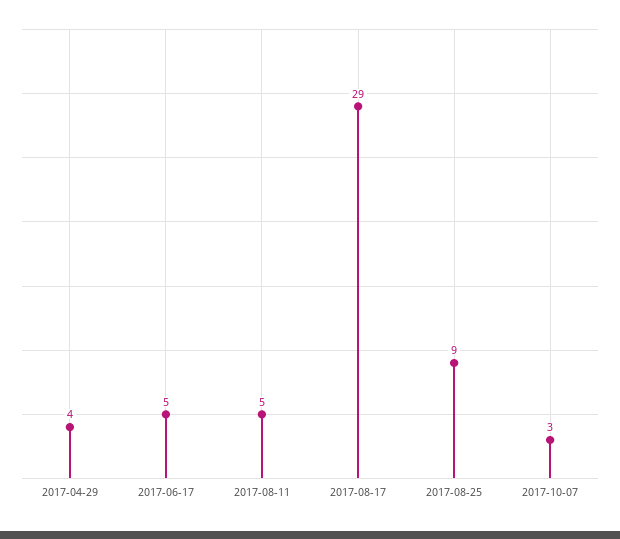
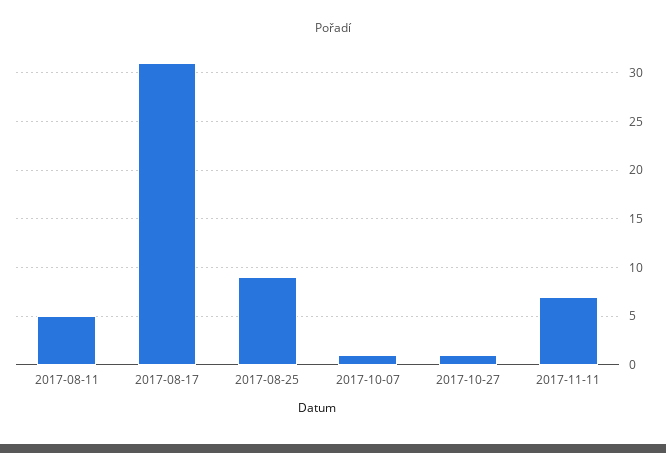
2017-04-29: 4 -> none
2017-06-17: 5 -> none
2017-08-17: 29 -> 31
2017-10-07: 3 -> 1
2017-10-27: none -> 1
2017-11-11: none -> 7

